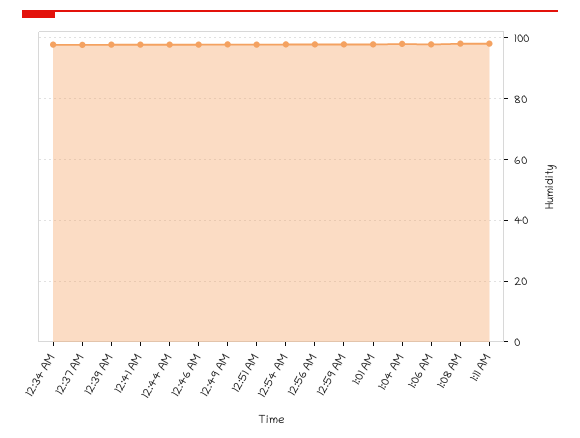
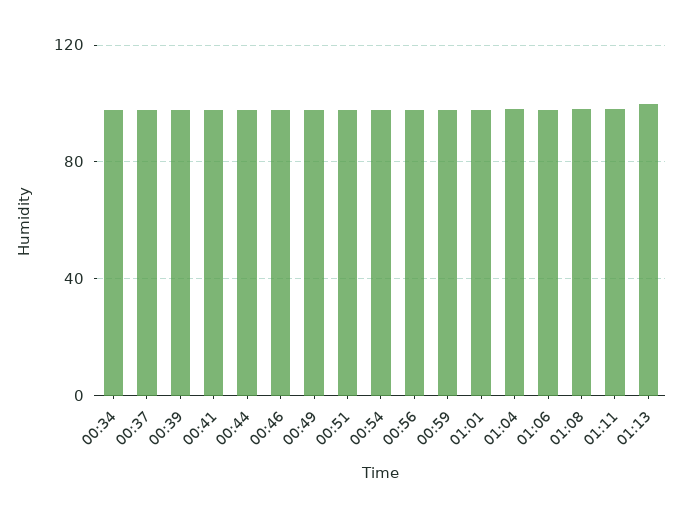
01:13: none -> 100

